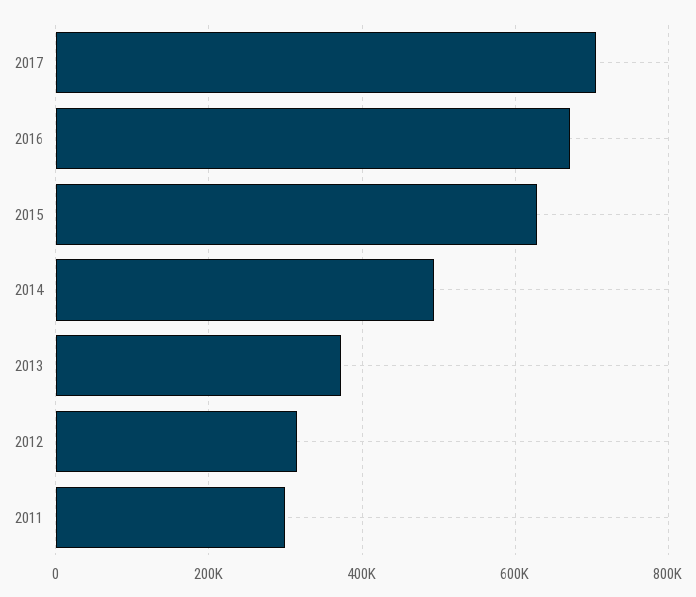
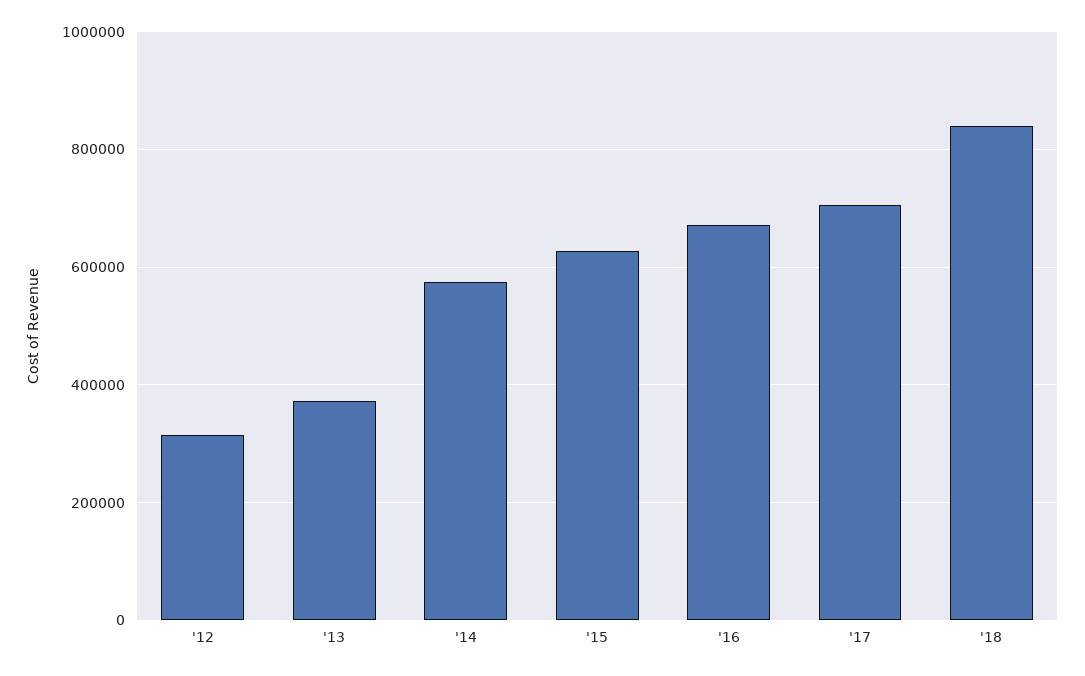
2014: 500000 -> 580000
2011: 300000 -> none
'18: none -> 840000

